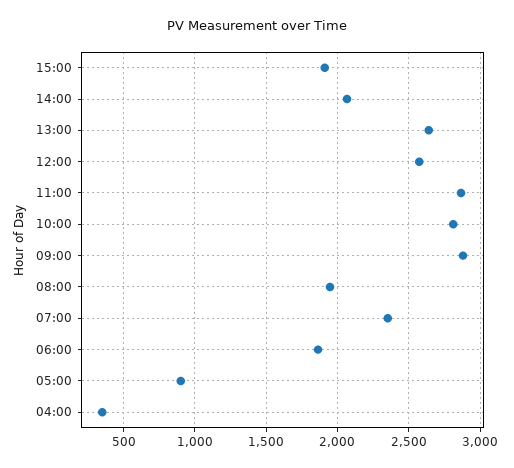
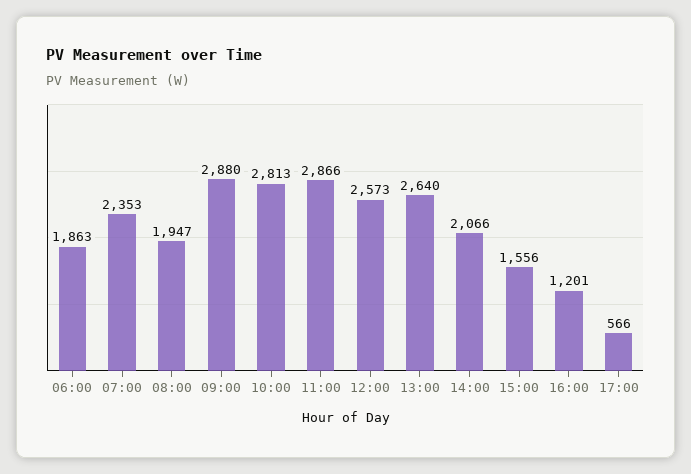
15:00: 1900 -> 1556
05:00: 900 -> none
04:00: 350 -> none
16:00: none -> 1201
17:00: none -> 566

